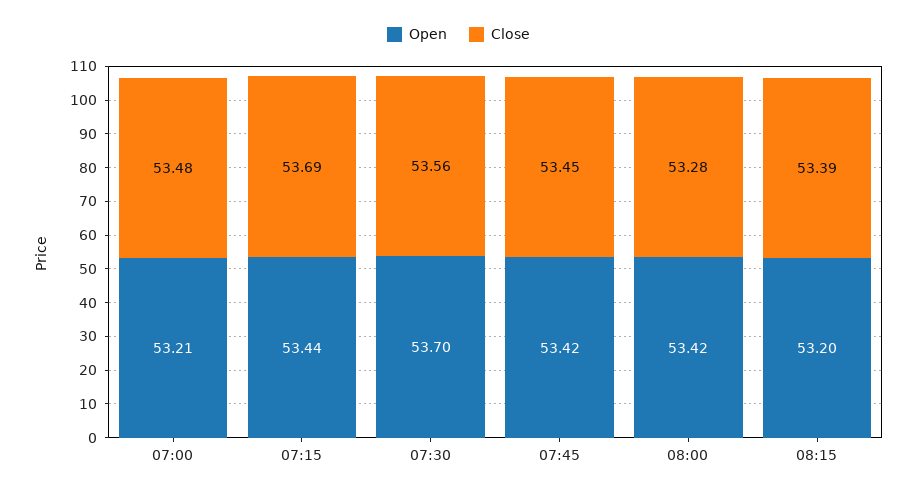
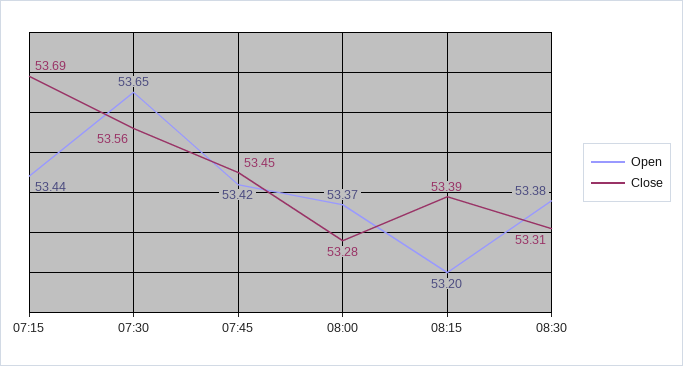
Open, 07:00: 53.21 -> none
Close, 07:00: 53.48 -> none
Open, 07:30: 53.7 -> 53.65
Open, 08:00: 53.42 -> 53.37
Open, 08:30: none -> 53.38
Close, 08:30: none -> 53.31

